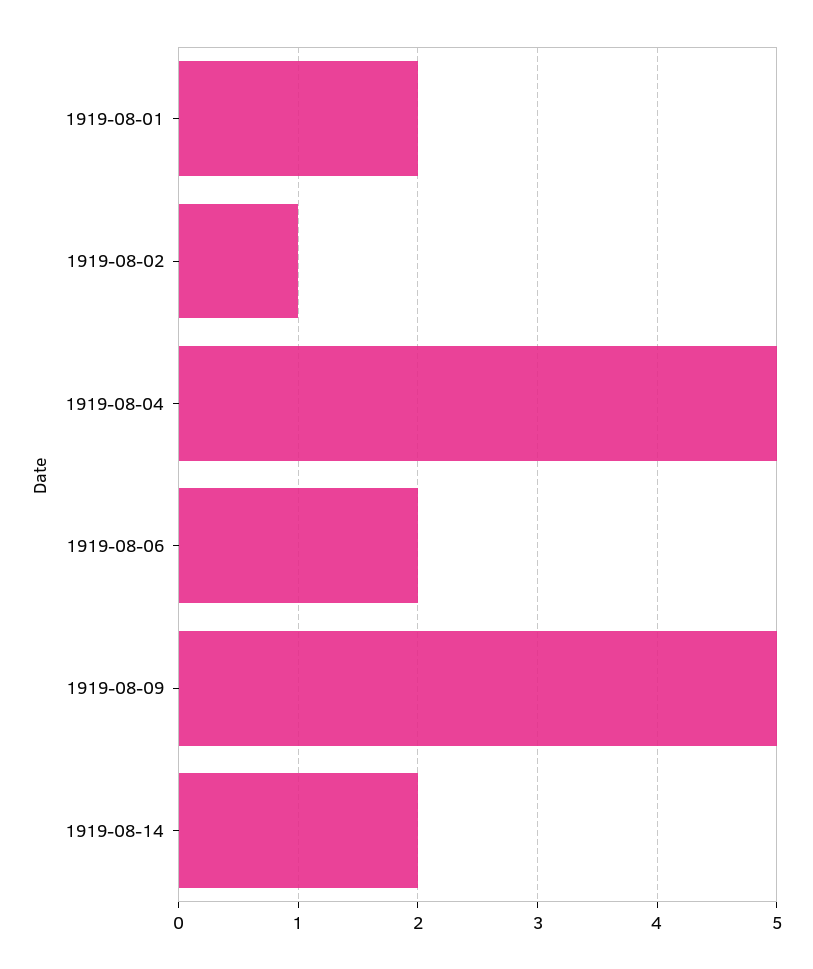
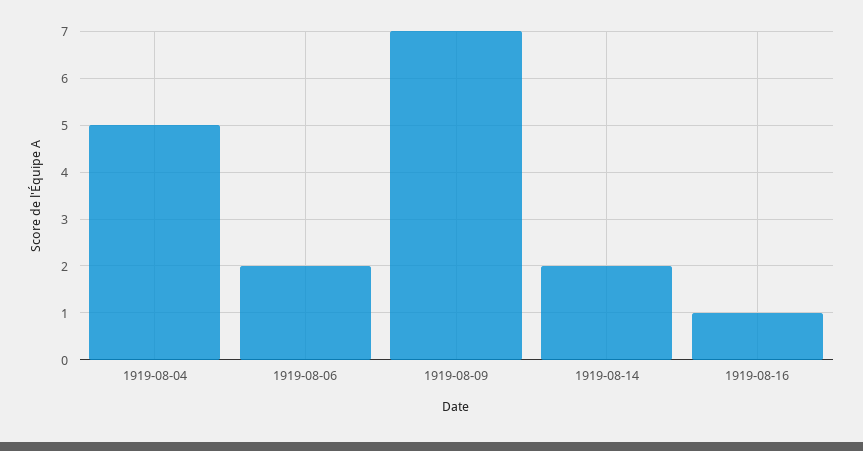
1919-08-01: 2 -> none
1919-08-02: 1 -> none
1919-08-09: 5 -> 7
1919-08-16: none -> 1

